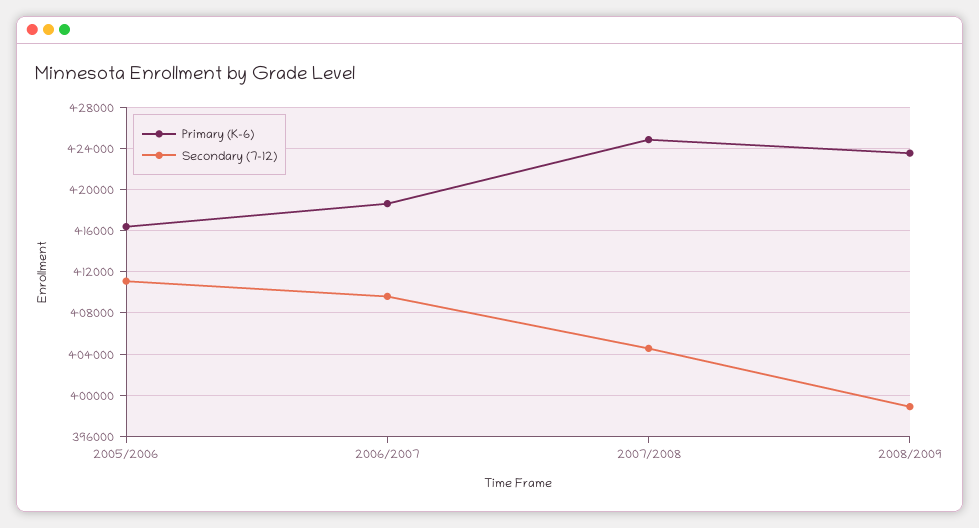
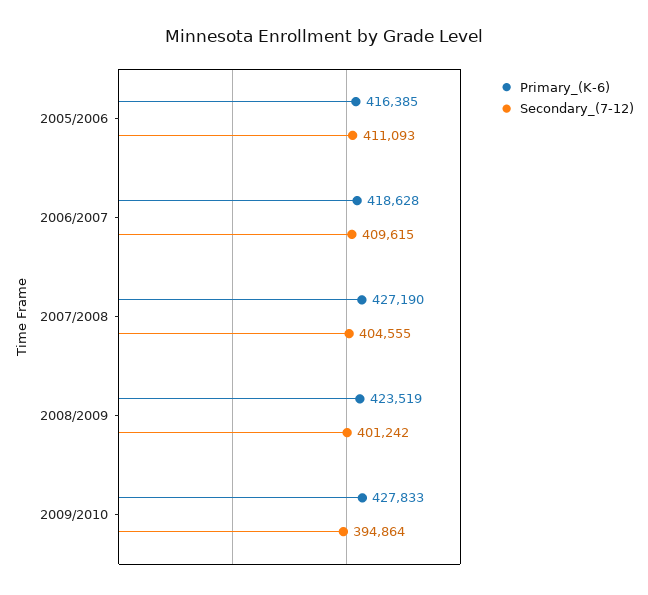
Primary (K-6), 2007/2008: 425000 -> 427190
Secondary (7-12), 2008/2009: 399000 -> 401242
Primary (K-6), 2009/2010: none -> 427833
Secondary (7-12), 2009/2010: none -> 394864

